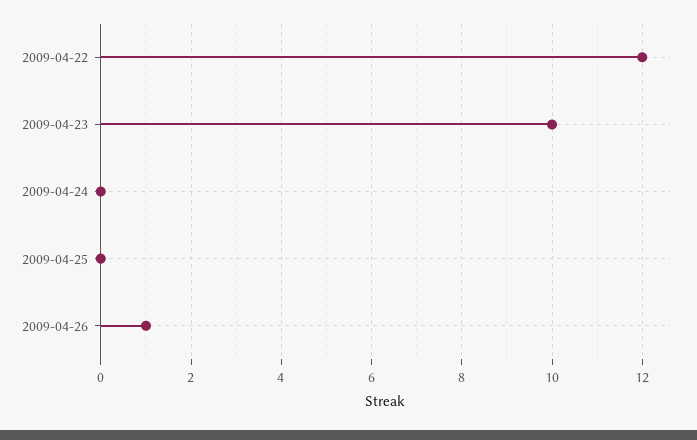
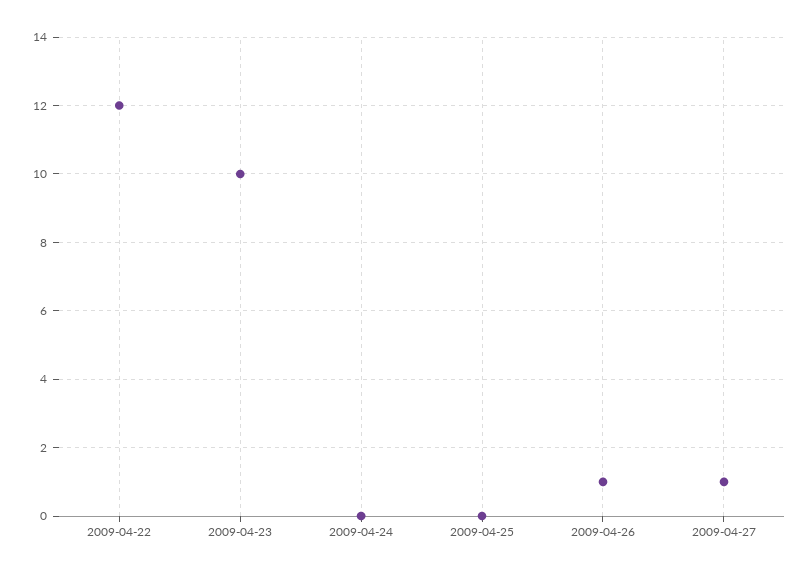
2009-04-27: none -> 1

